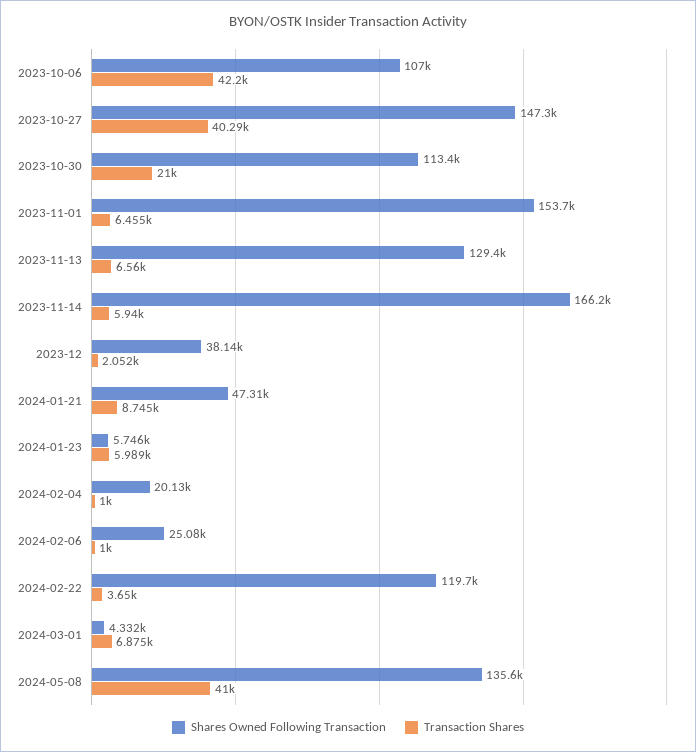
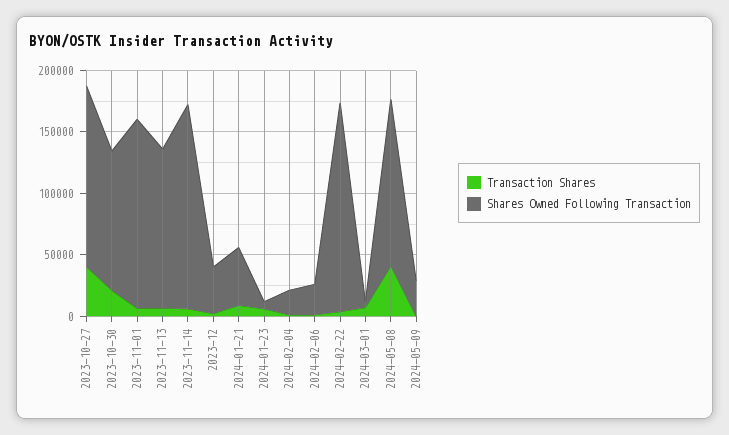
Shares Owned Following Transaction, 2023-10-06: 107000 -> none
Transaction Shares, 2023-10-06: 42200 -> none
Shares Owned Following Transaction, 2024-02-22: 119700 -> 170000
Transaction Shares, 2024-05-09: none -> 0
Shares Owned Following Transaction, 2024-05-09: none -> 30000

